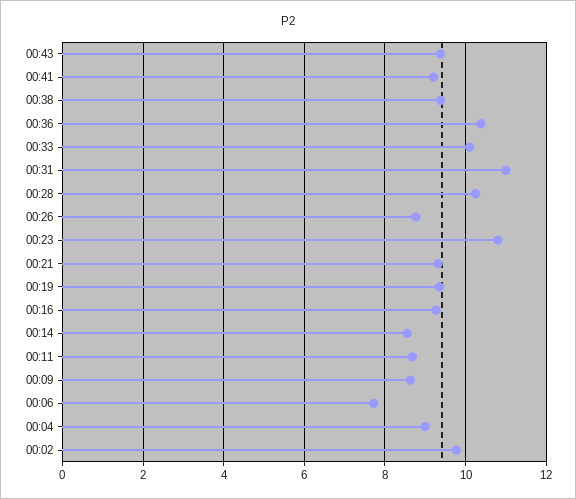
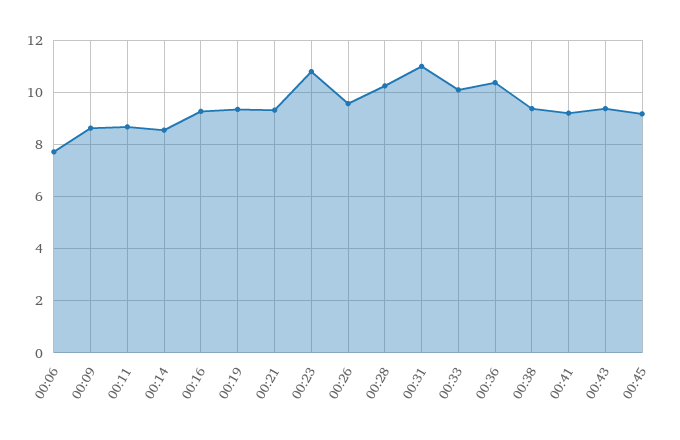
00:26: 8.8 -> 9.5
00:04: 9 -> none
00:02: 9.8 -> none
00:45: none -> 9.25

